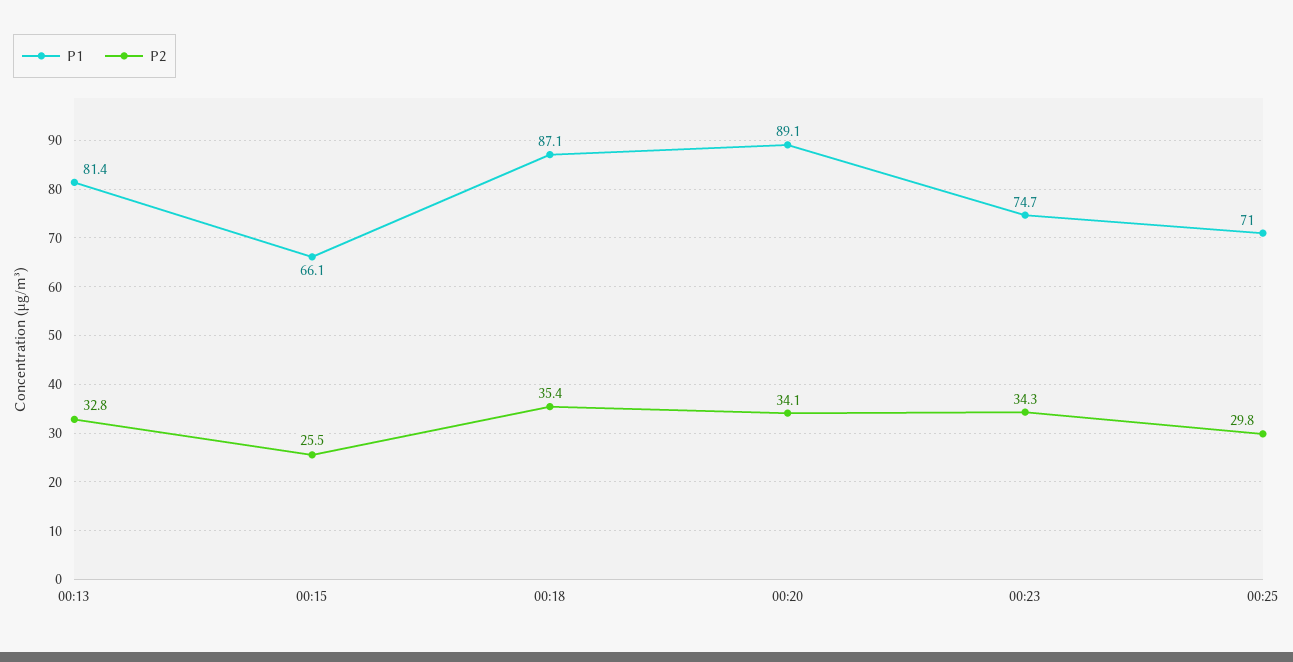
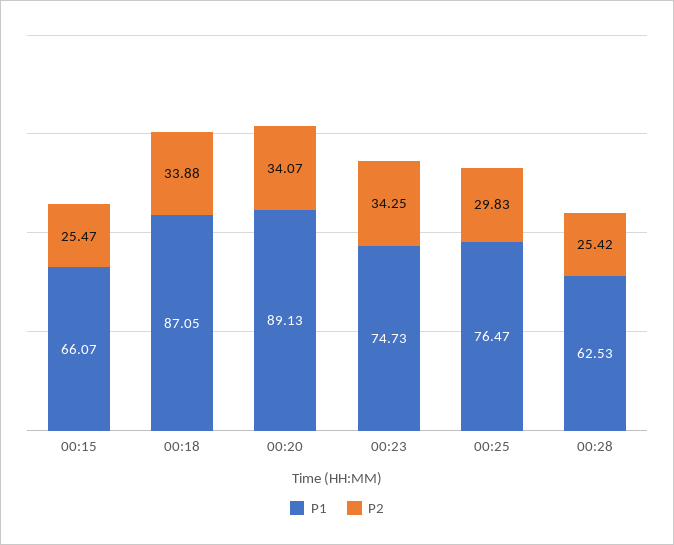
P1, 00:13: 81.4 -> none
P2, 00:13: 32.8 -> none
P2, 00:18: 35.4 -> 33.88
P1, 00:25: 71 -> 76.47
P1, 00:28: none -> 62.53
P2, 00:28: none -> 25.42

